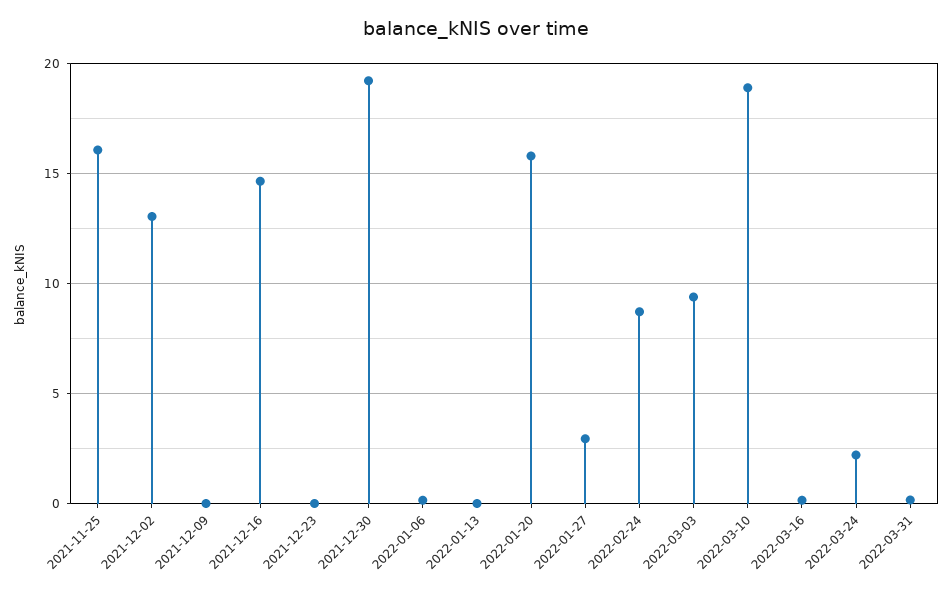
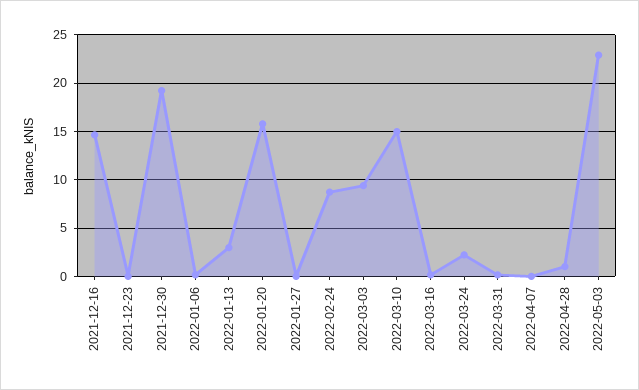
2021-11-25: 16 -> none
2021-12-02: 13 -> none
2021-12-09: 0 -> none
2022-01-13: 0 -> 3
2022-01-27: 3 -> 0
2022-03-10: 19 -> 15
2022-04-07: none -> 0
2022-04-28: none -> 1
2022-05-03: none -> 23

